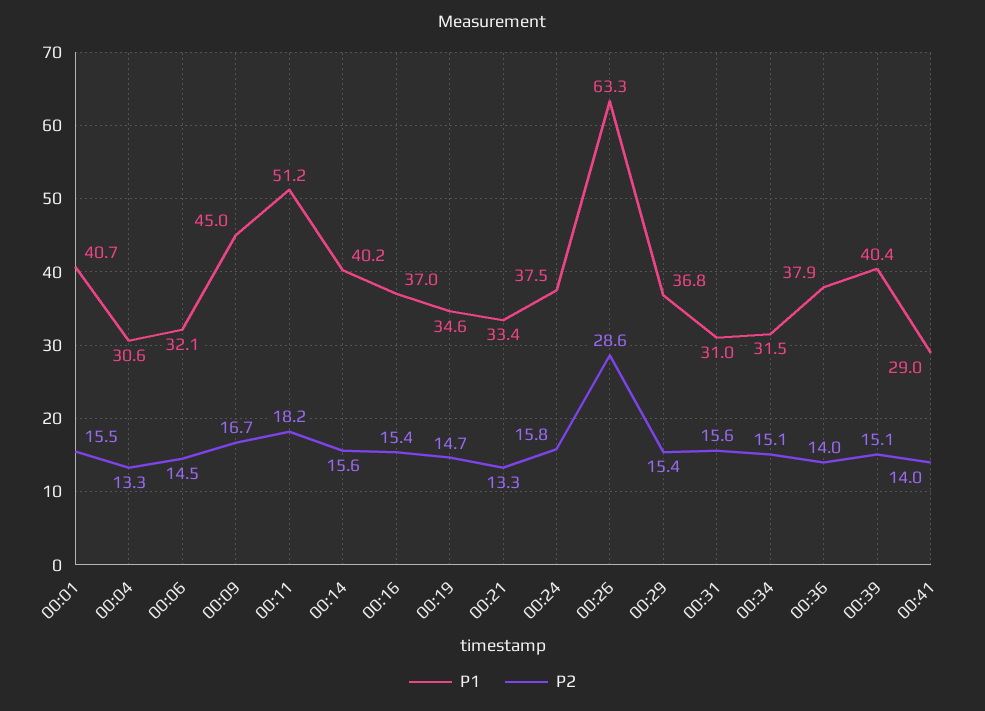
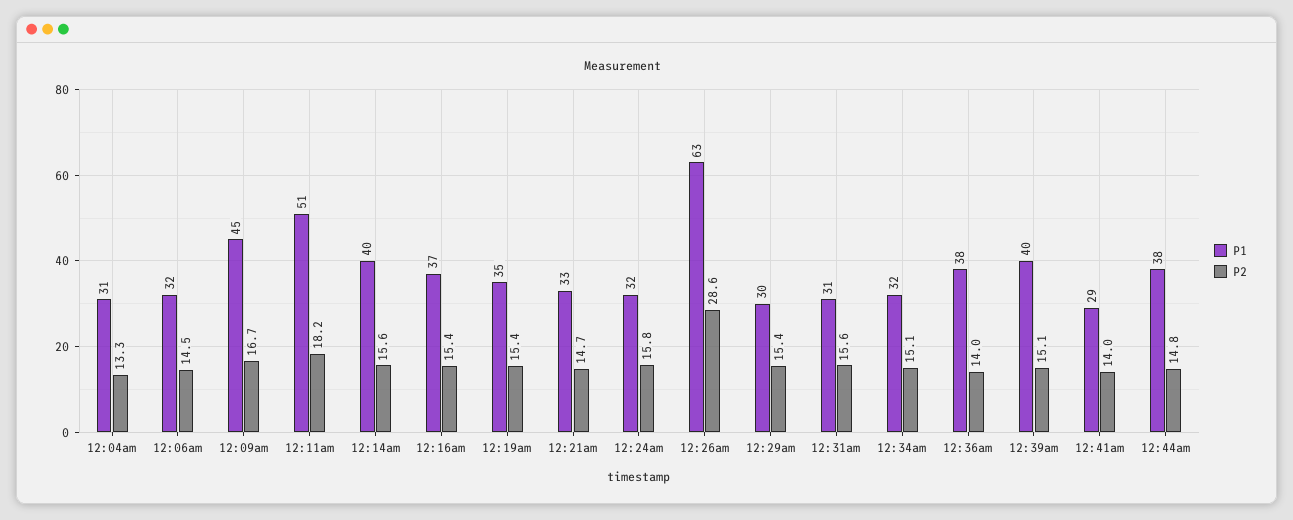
P1, 00:01: 40.7 -> none
P2, 00:01: 15.5 -> none
P2, 00:19: 14.7 -> 15.4
P2, 00:21: 13.3 -> 14.7
P1, 00:24: 37.5 -> 32
P1, 00:29: 36.8 -> 30
P1, 12:44am: none -> 38
P2, 12:44am: none -> 14.8

